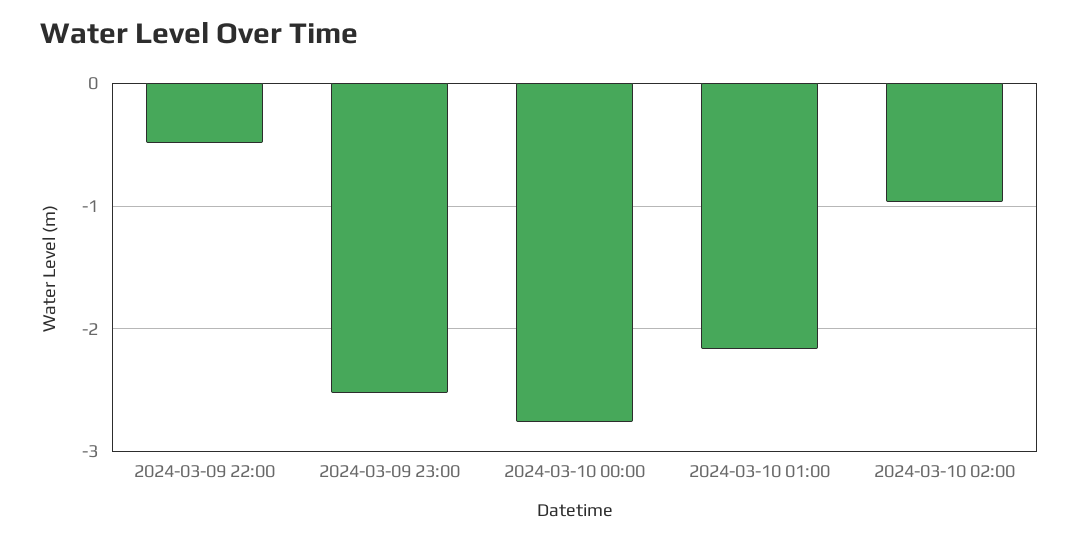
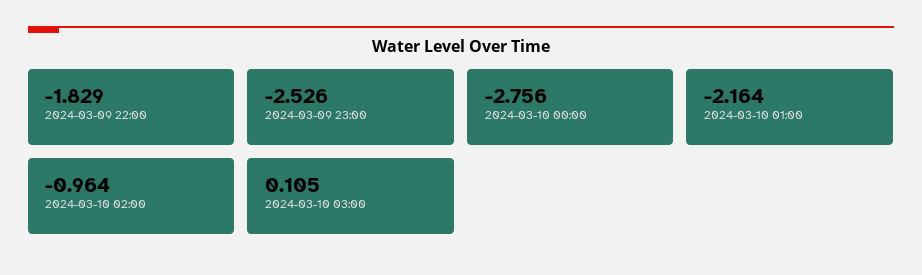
2024-03-09 22:00: -0.5 -> -1.829
2024-03-10 03:00: none -> 0.105

